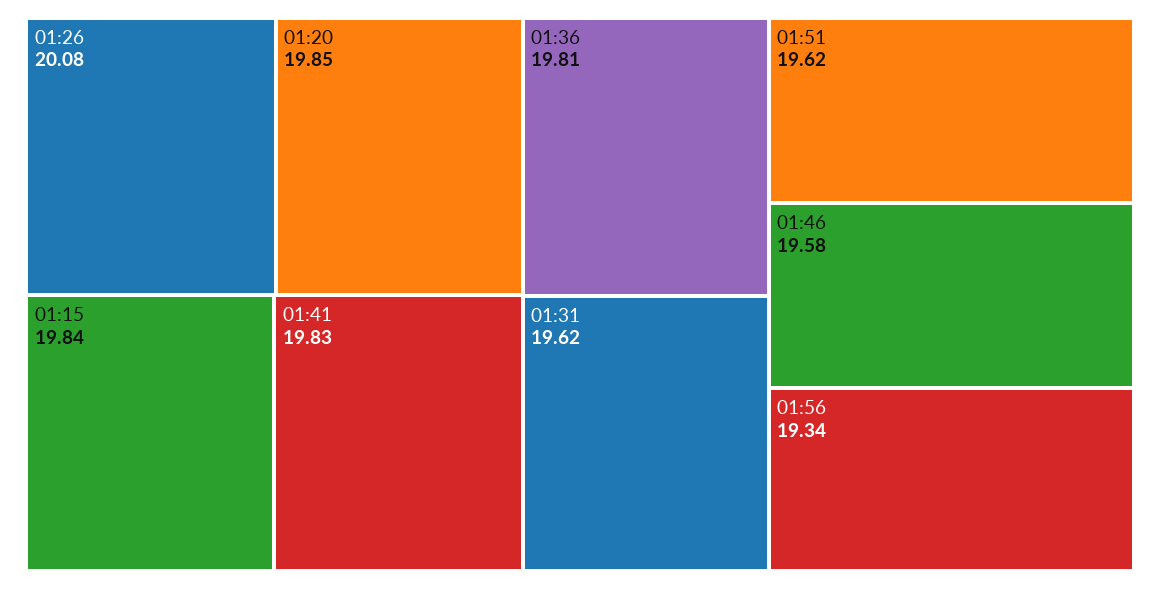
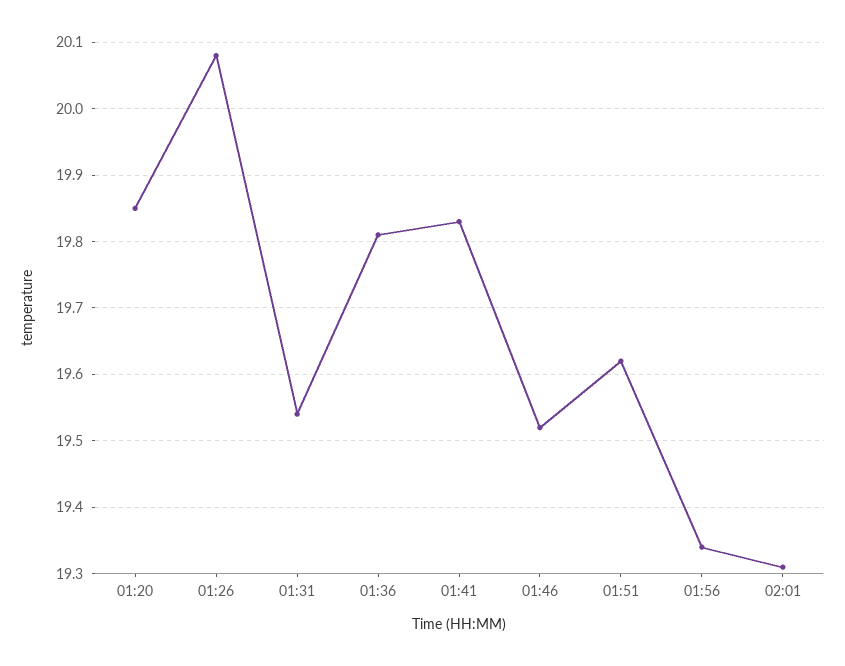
01:15: 19.84 -> none
01:31: 19.62 -> 19.54
01:46: 19.58 -> 19.52
02:01: none -> 19.31

